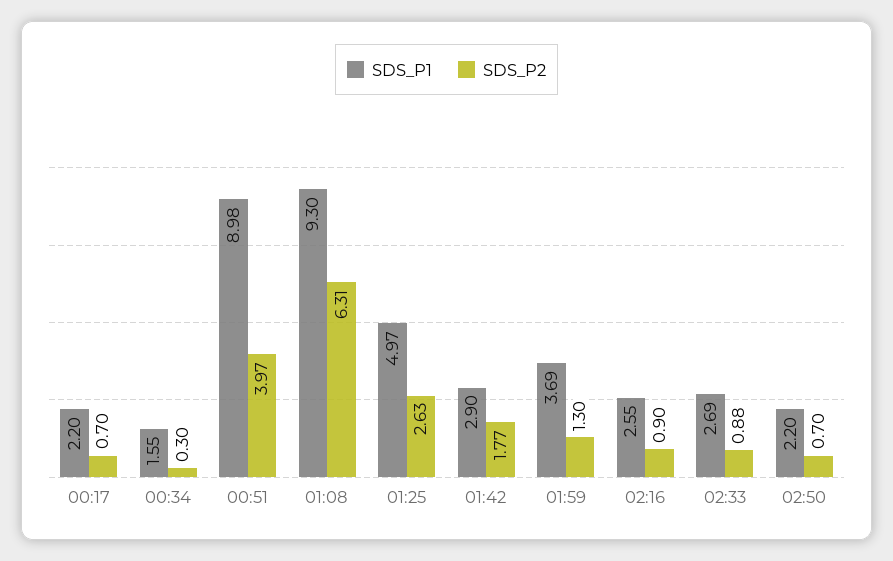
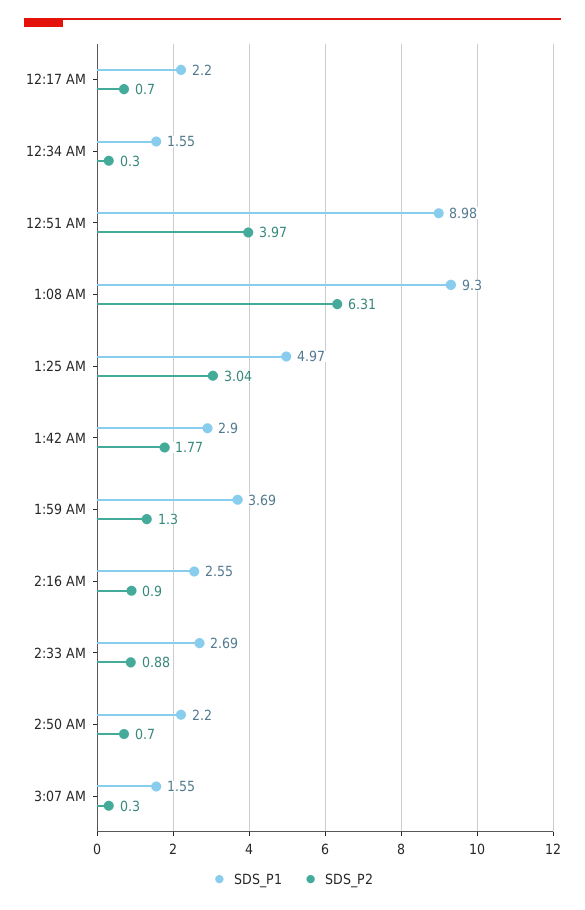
SDS_P2, 01:25: 2.63 -> 3.04
SDS_P1, 3:07 AM: none -> 1.55
SDS_P2, 3:07 AM: none -> 0.3

